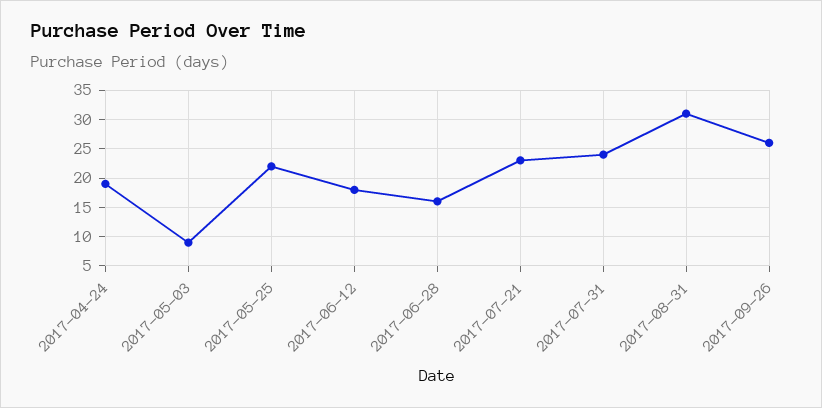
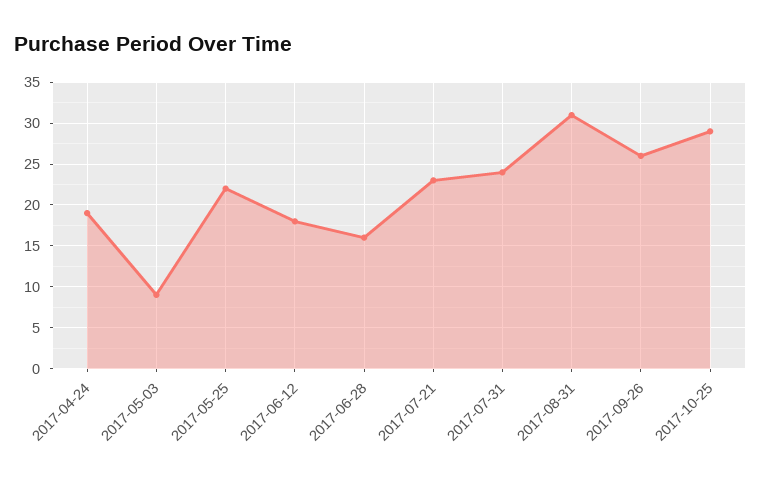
2017-10-25: none -> 29

